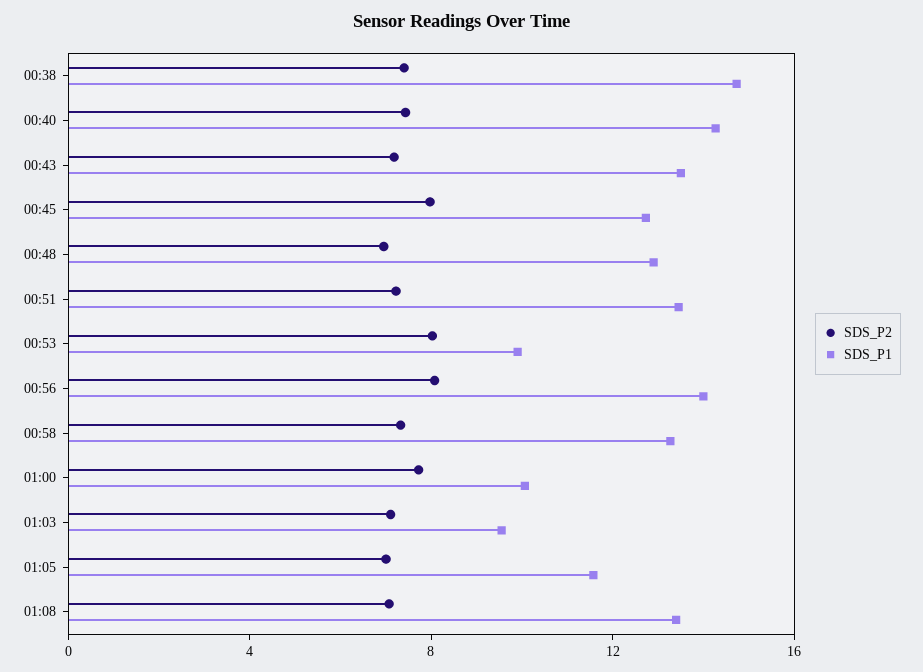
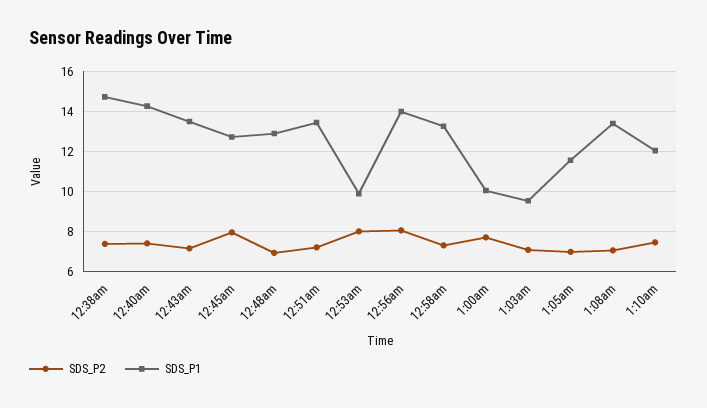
SDS_P2, 1:10am: none -> 7.5
SDS_P1, 1:10am: none -> 12

